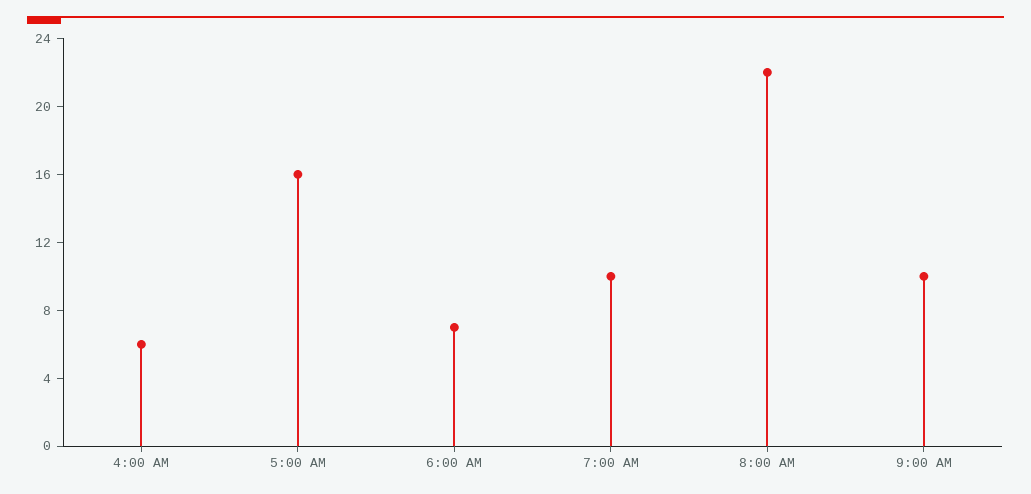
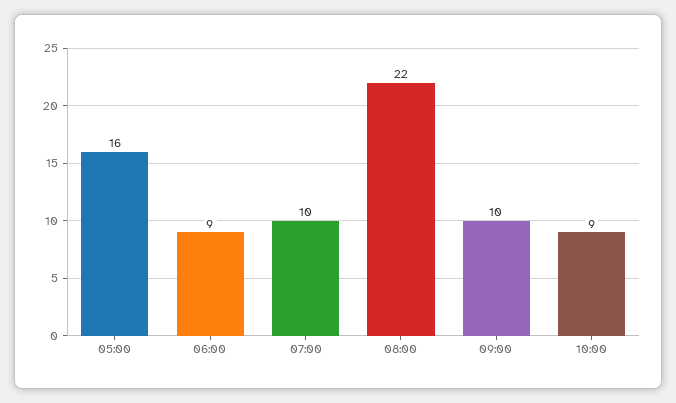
4:00 AM: 6 -> none
6:00 AM: 7 -> 9
10:00: none -> 9

